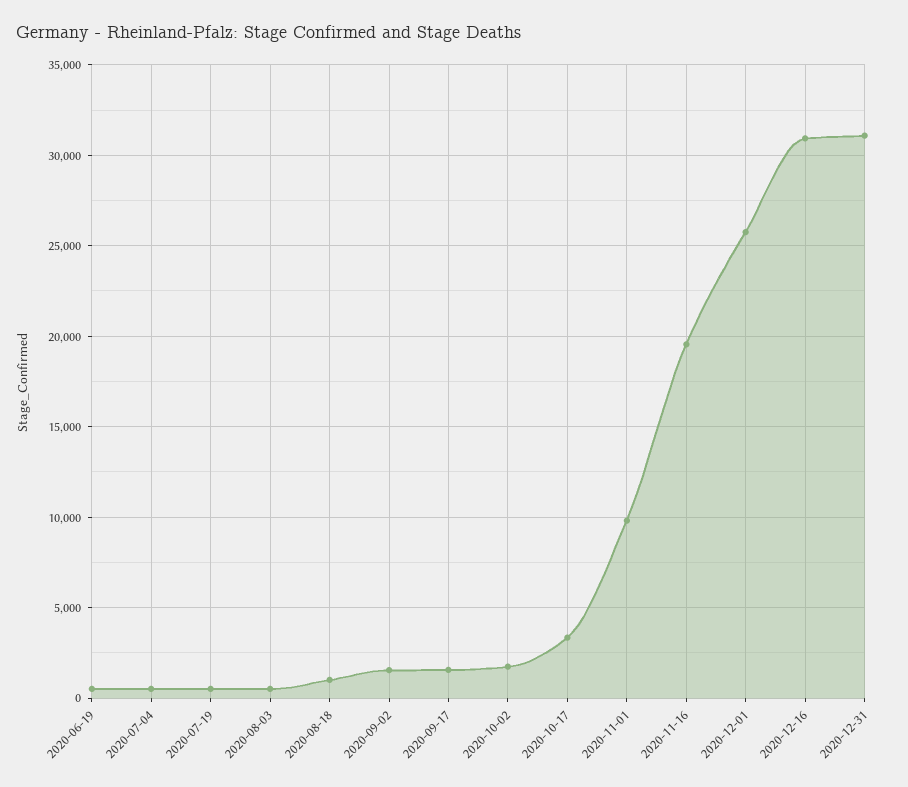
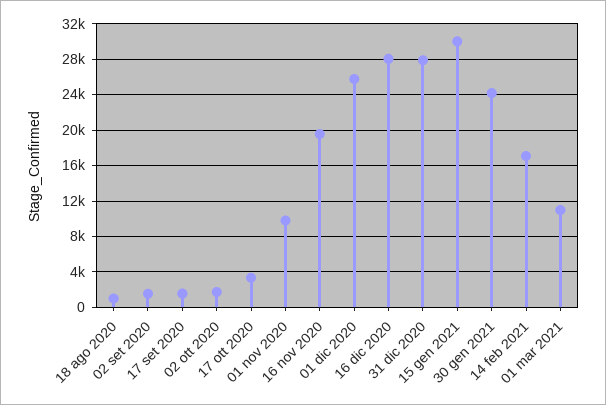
2020-06-19: 500 -> none
2020-07-04: 500 -> none
2020-07-19: 500 -> none
2020-08-03: 500 -> none
2020-12-16: 31000 -> 28000
2020-12-31: 31000 -> 28000
15 gen 2021: none -> 30000
30 gen 2021: none -> 24000
14 feb 2021: none -> 17000
01 mar 2021: none -> 11000

